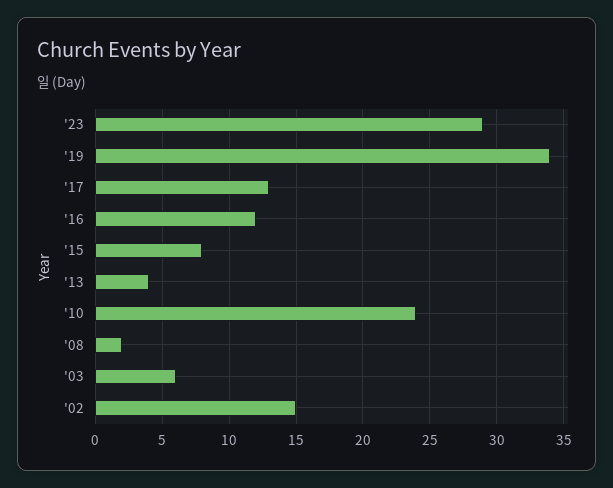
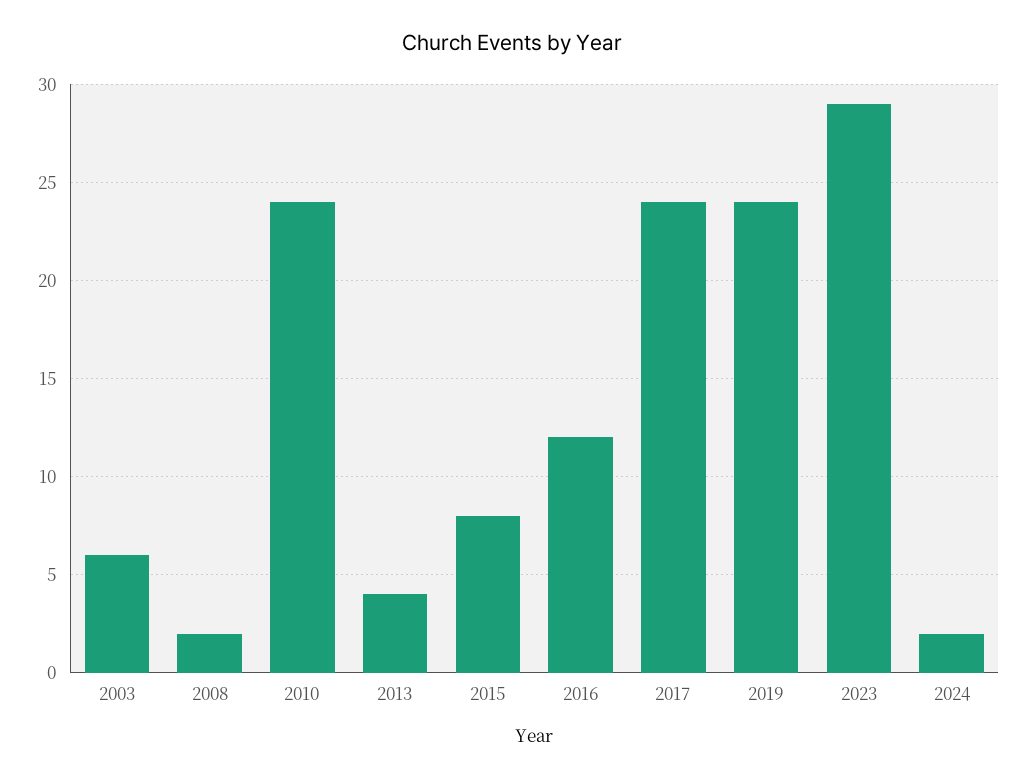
'19: 34 -> 24
'17: 13 -> 24
'02: 15 -> none
2024: none -> 2

